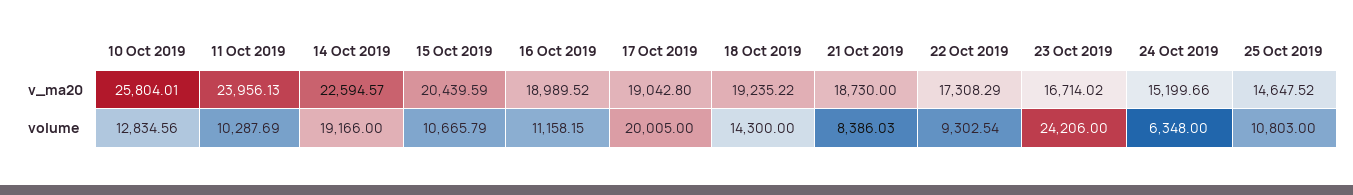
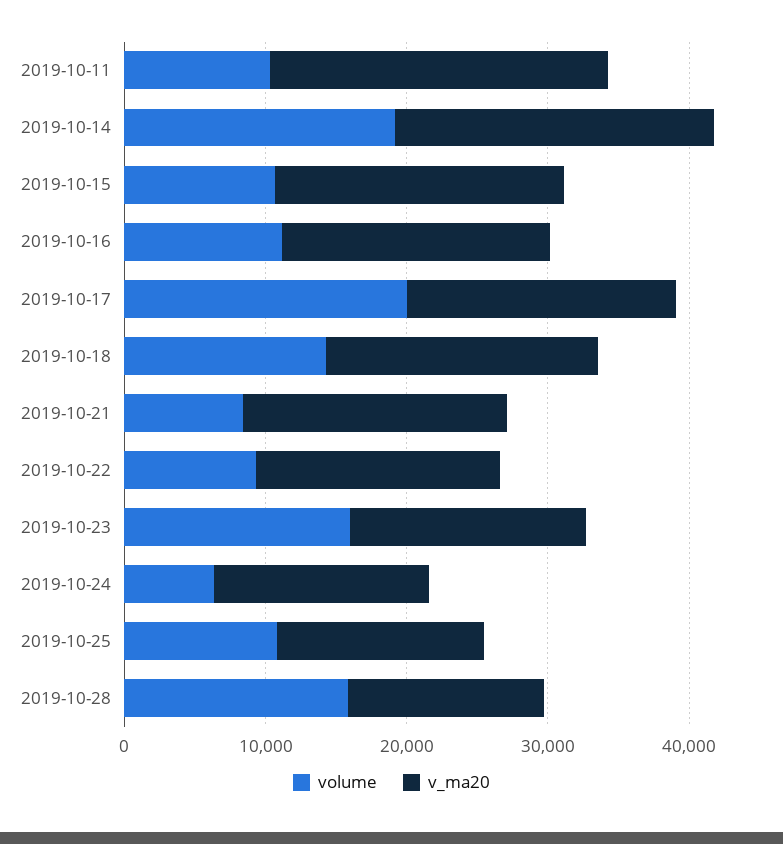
v_ma20, 10 Oct 2019: 25804.01 -> none
volume, 10 Oct 2019: 12834.56 -> none
volume, 23 Oct 2019: 24206 -> 16000
volume, 2019-10-28: none -> 16000
v_ma20, 2019-10-28: none -> 14000

